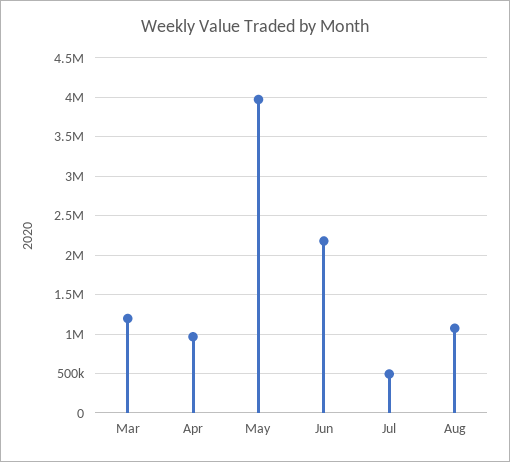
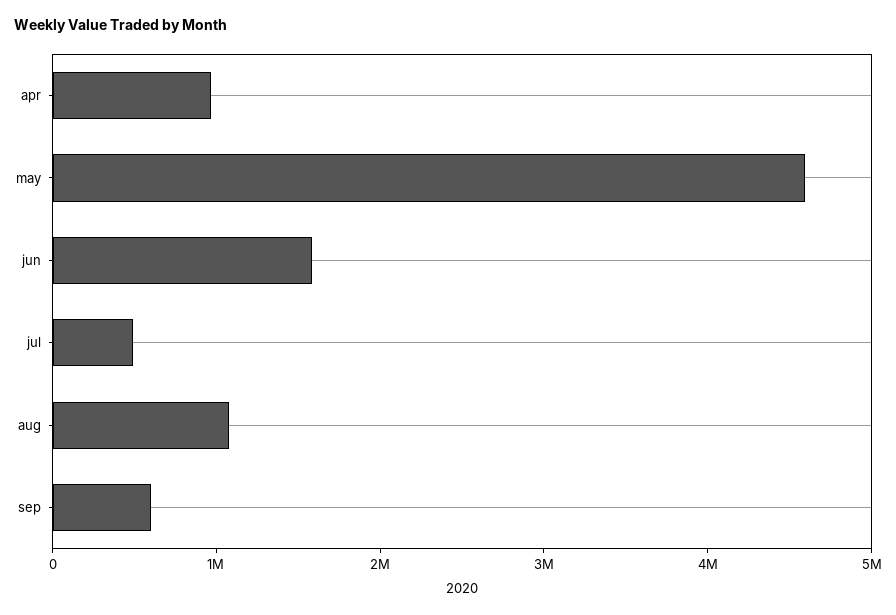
Mar: 1200000 -> none
May: 4000000 -> 4600000
Jun: 2200000 -> 1600000
sep: none -> 600000

